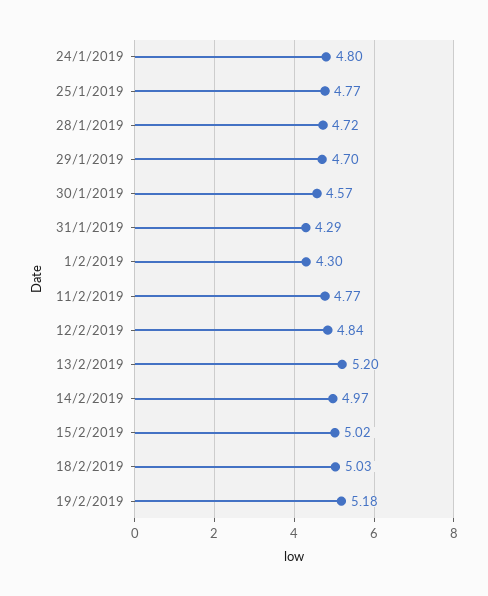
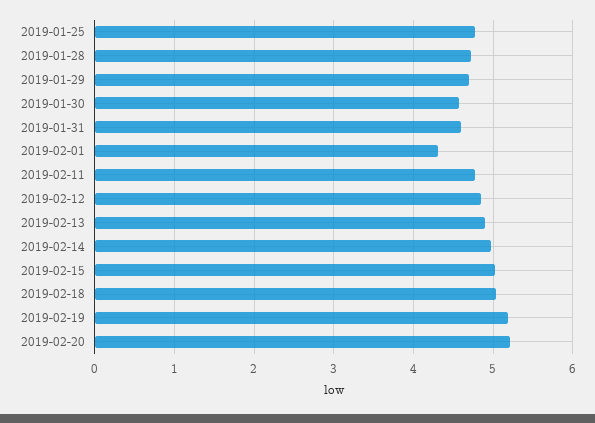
24/1/2019: 4.8 -> none
31/1/2019: 4.29 -> 4.6
13/2/2019: 5.2 -> 4.9
2019-02-20: none -> 5.2

